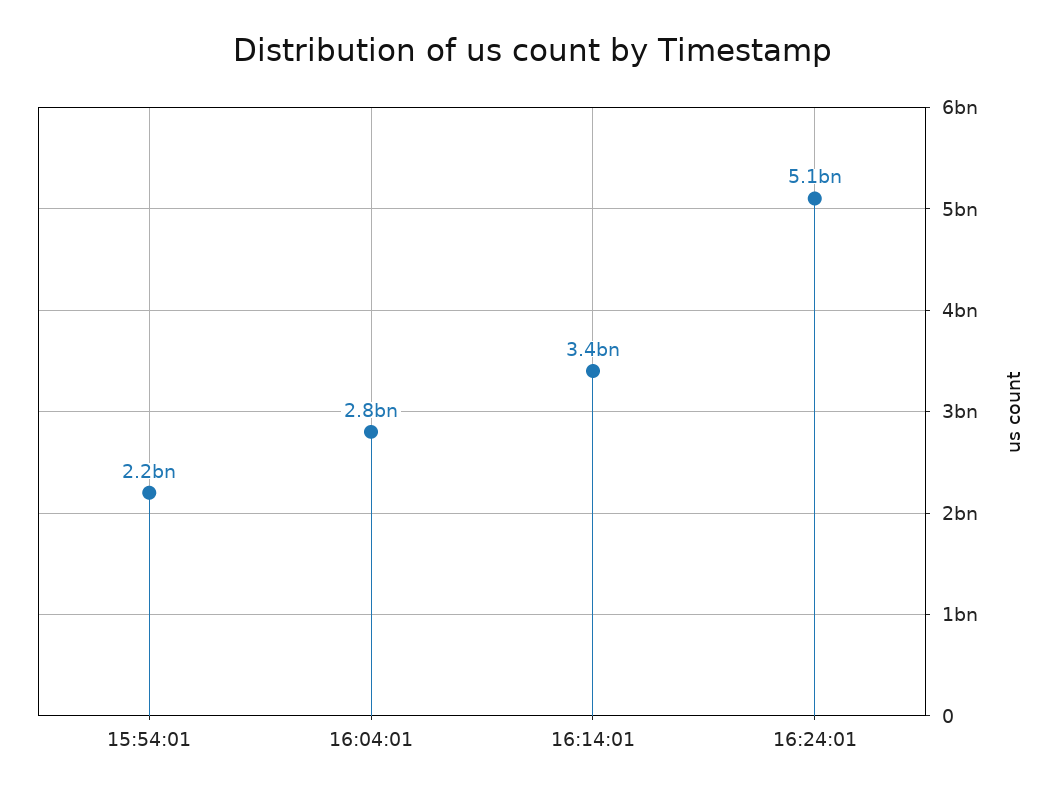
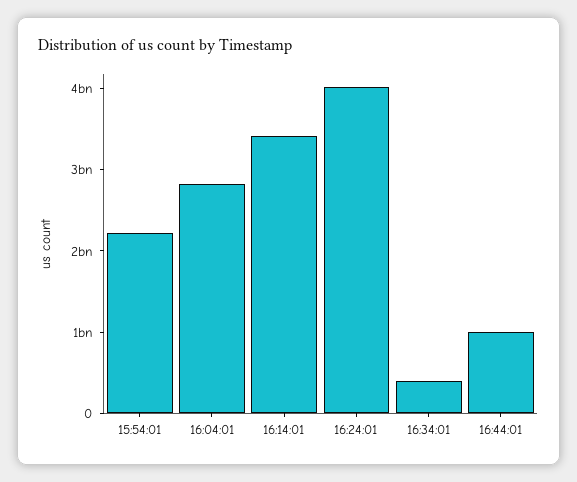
16:24:01: 5100000000 -> 4000000000
16:34:01: none -> 400000000
16:44:01: none -> 1000000000

